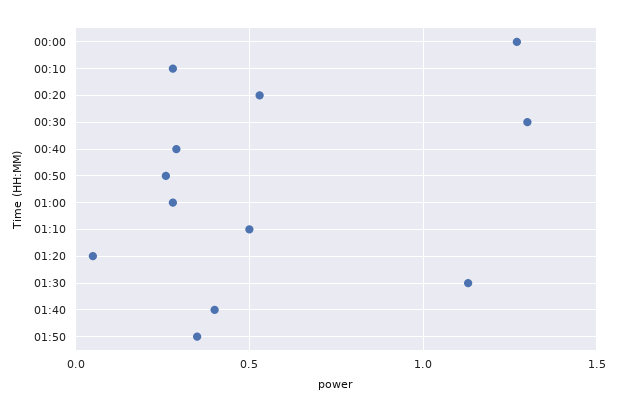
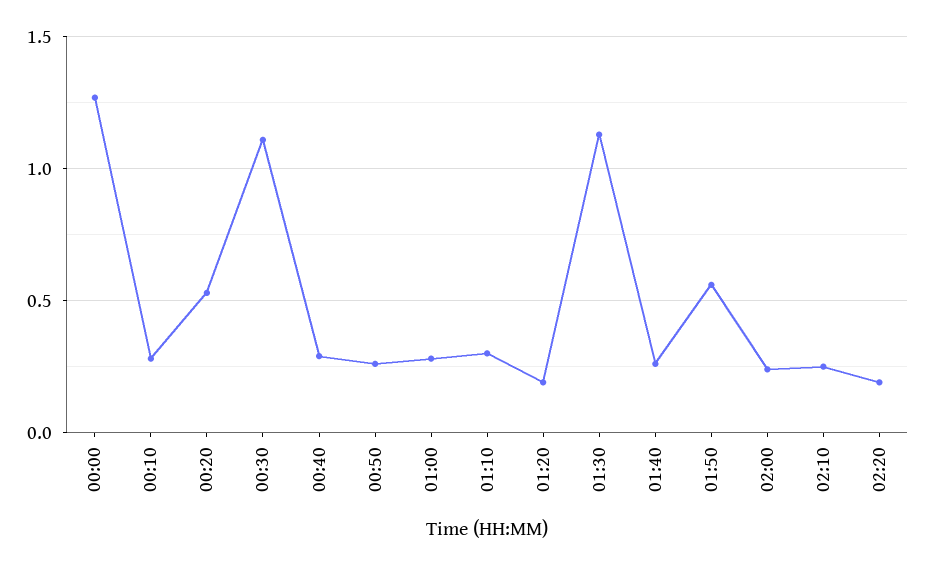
00:30: 1.3 -> 1.1
01:10: 0.5 -> 0.3
01:20: 0.05 -> 0.2
01:40: 0.4 -> 0.25
01:50: 0.35 -> 0.55
02:00: none -> 0.25
02:10: none -> 0.25
02:20: none -> 0.2

